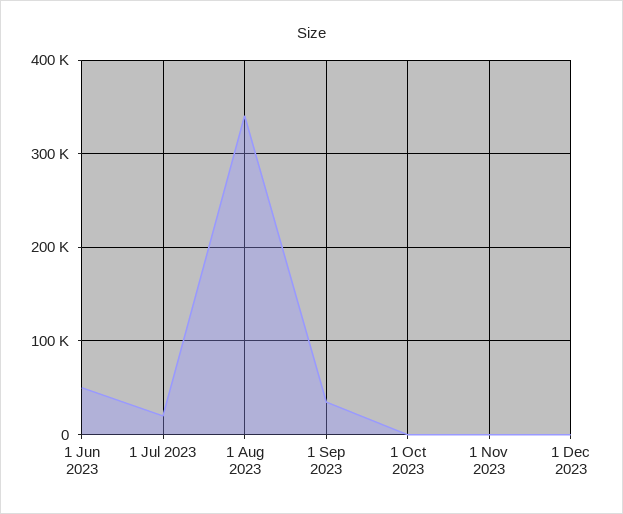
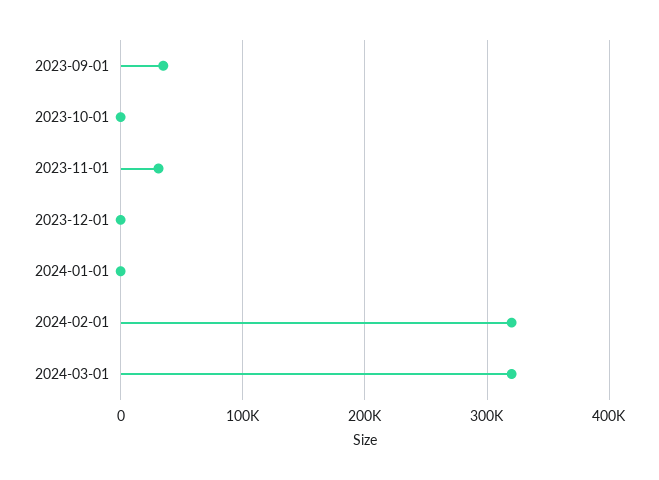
1 Jun 2023: 50000 -> none
1 Jul 2023: 20000 -> none
1 Aug 2023: 340000 -> none
1 Nov 2023: 0 -> 30000
2024-01-01: none -> 0
2024-02-01: none -> 320000
2024-03-01: none -> 320000

